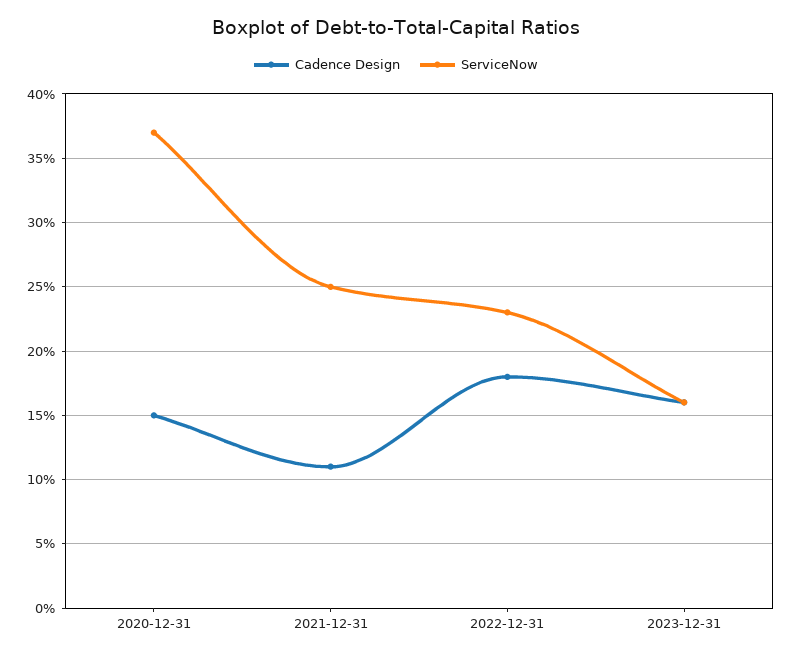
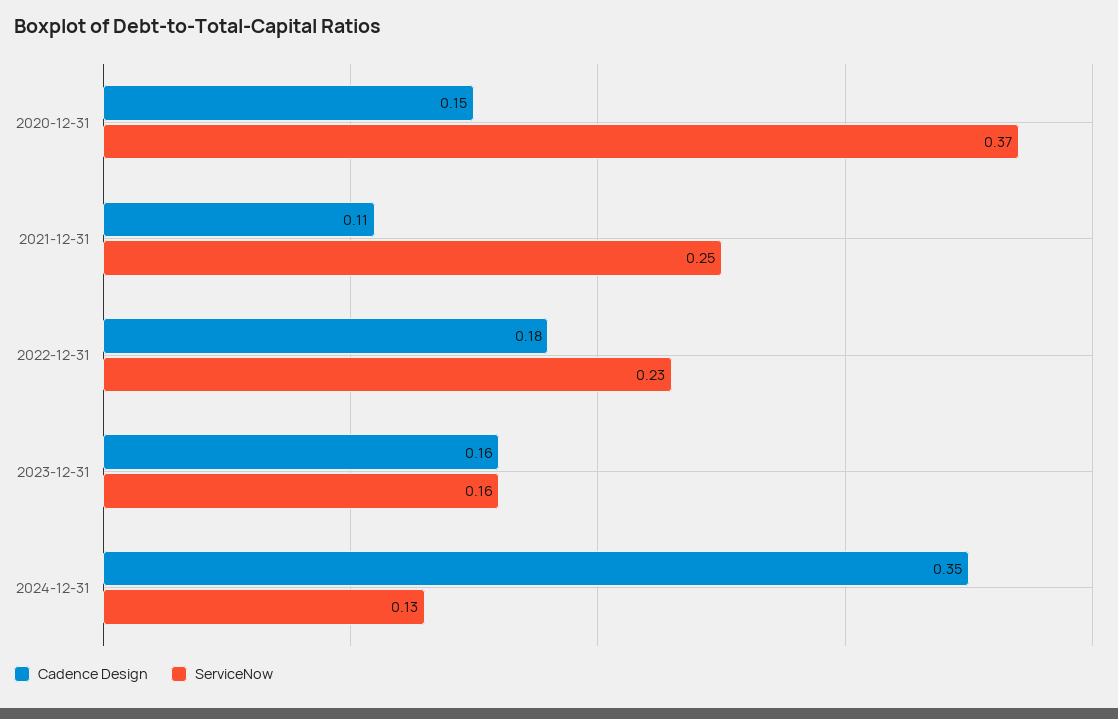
Cadence Design, 2024-12-31: none -> 0.35
ServiceNow, 2024-12-31: none -> 0.13

